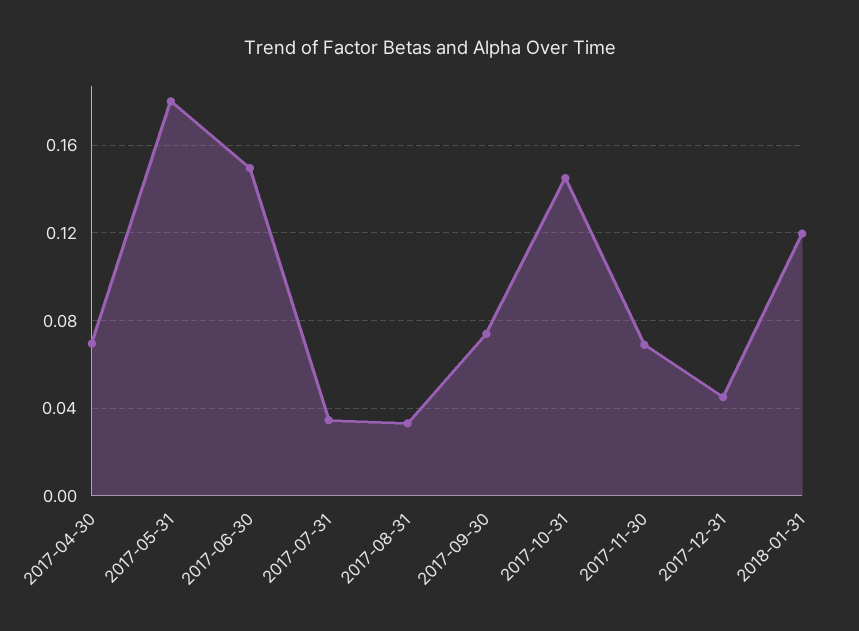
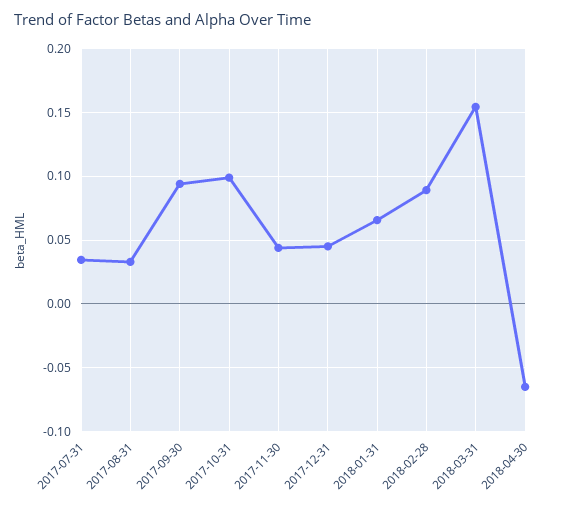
2017-04-30: 0.07 -> none
2017-05-31: 0.18 -> none
2017-06-30: 0.15 -> none
2017-09-30: 0.075 -> 0.095
2017-10-31: 0.145 -> 0.1
2017-11-30: 0.07 -> 0.045
2018-01-31: 0.12 -> 0.065
2018-02-28: none -> 0.09
2018-03-31: none -> 0.155
2018-04-30: none -> -0.065

